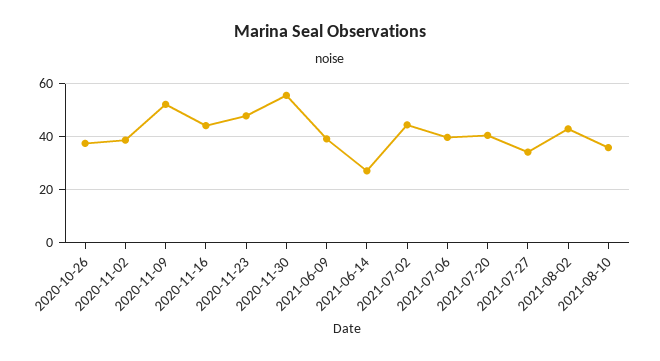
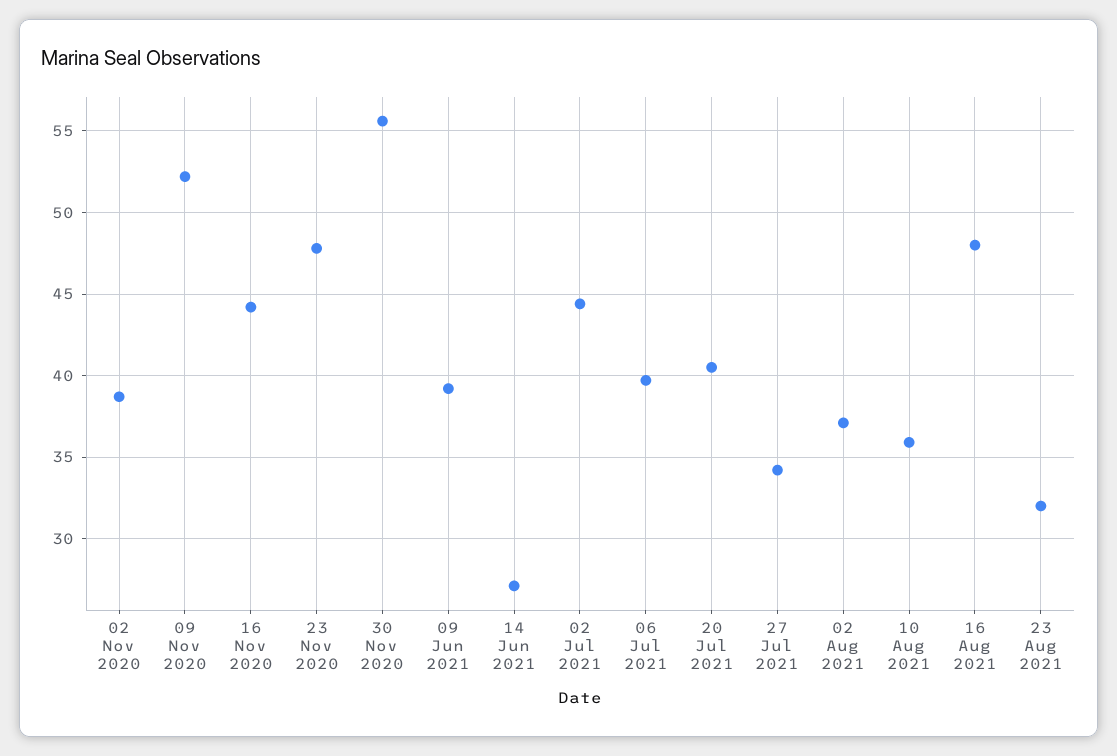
2020-10-26: 37.5 -> none
2021-08-02: 42.5 -> 37
16 Aug 2021: none -> 48
23 Aug 2021: none -> 32

